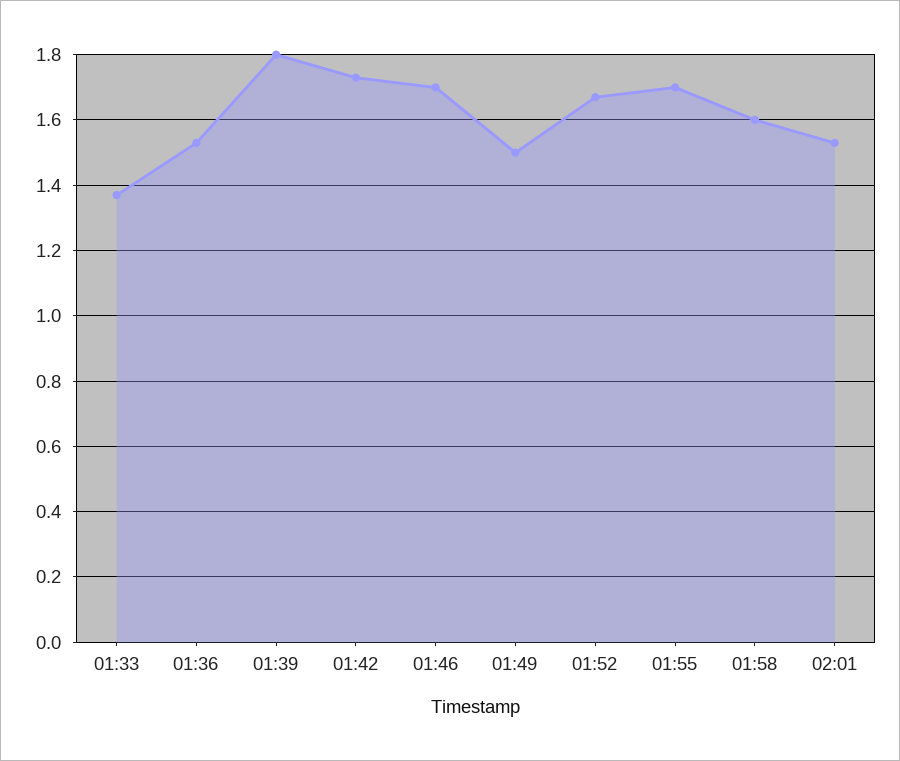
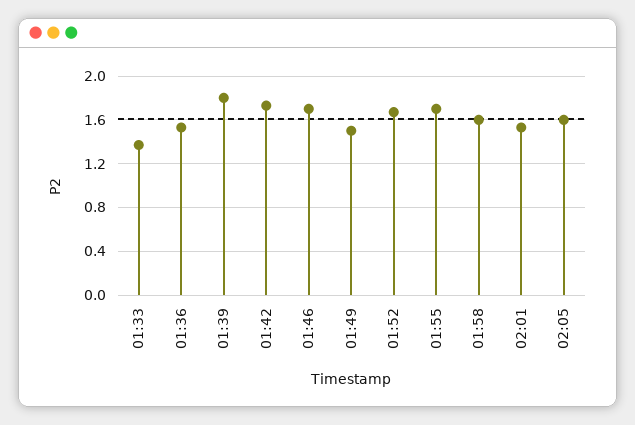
02:05: none -> 1.6

